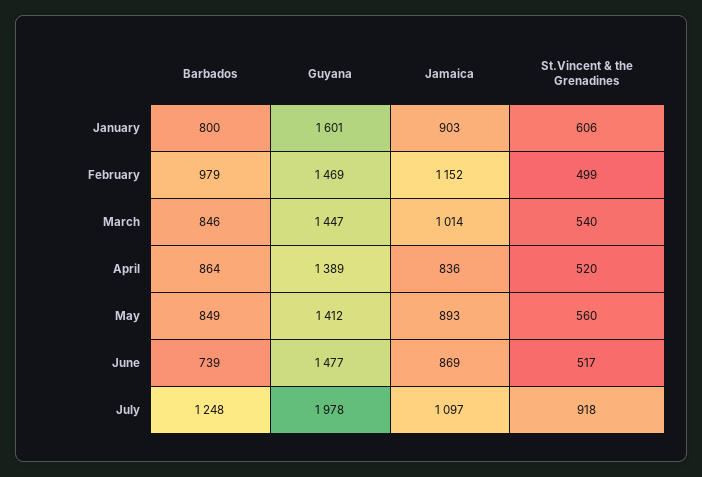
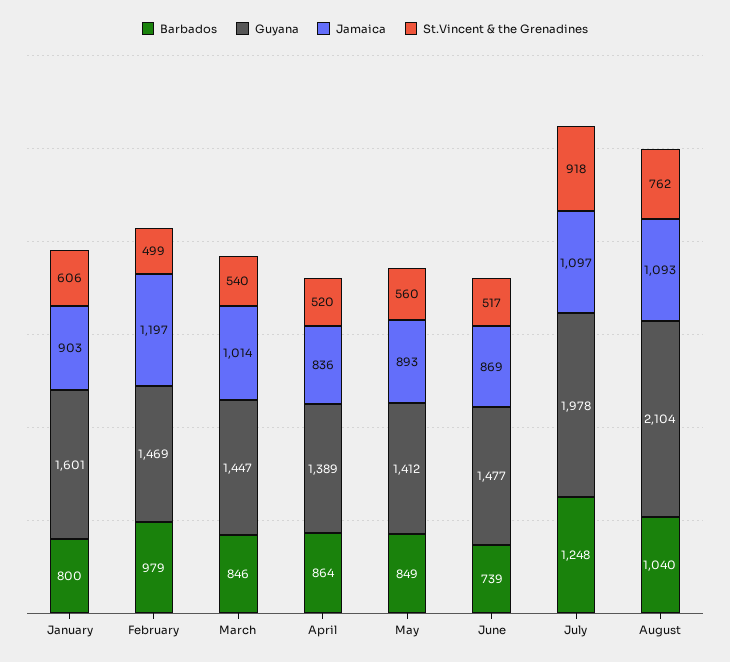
Jamaica, February: 1152 -> 1197
Barbados, August: none -> 1040
Guyana, August: none -> 2104
Jamaica, August: none -> 1093
St.Vincent & the Grenadines, August: none -> 762

